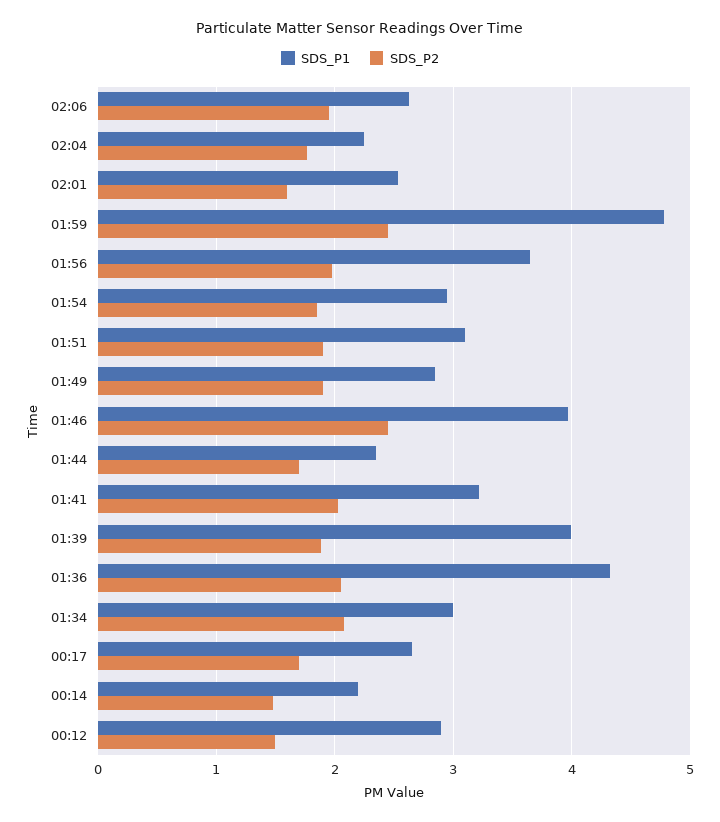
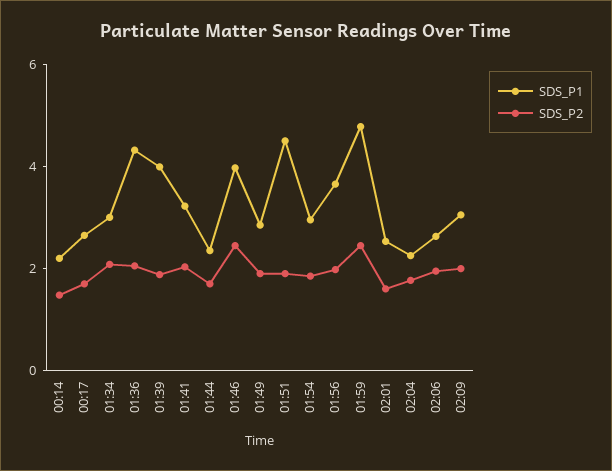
SDS_P1, 01:51: 3.1 -> 4.5
SDS_P1, 00:12: 2.9 -> none
SDS_P2, 00:12: 1.5 -> none
SDS_P1, 02:09: none -> 3
SDS_P2, 02:09: none -> 2

